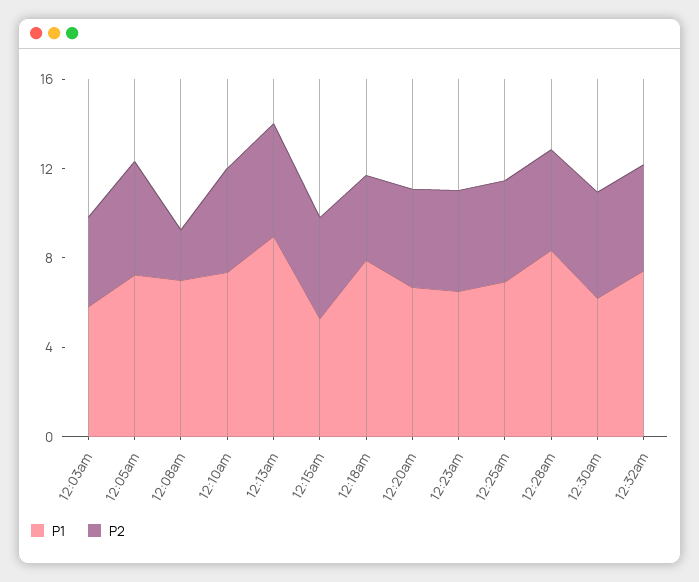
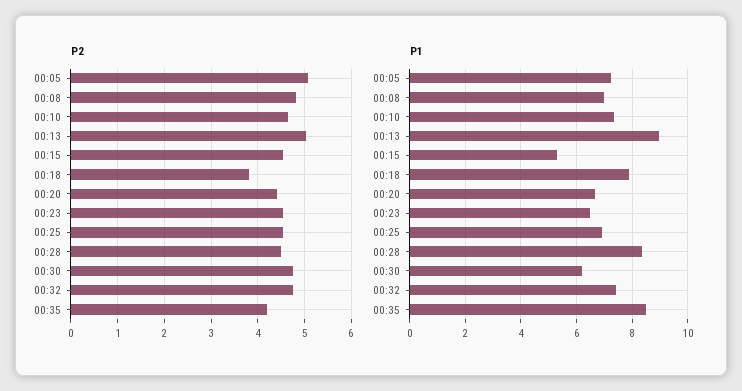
P1, 12:03am: 6 -> none
P2, 12:03am: 4 -> none
P2, 12:08am: 2 -> 4.8
P2, 00:35: none -> 4.2
P1, 00:35: none -> 8.5

